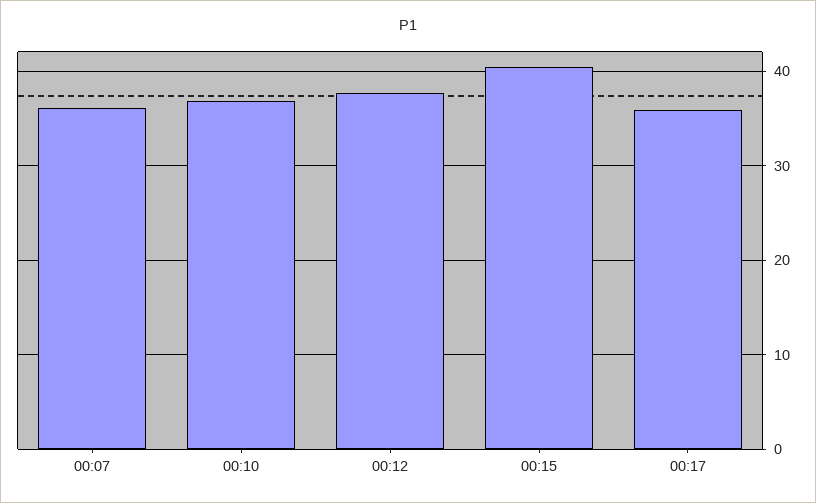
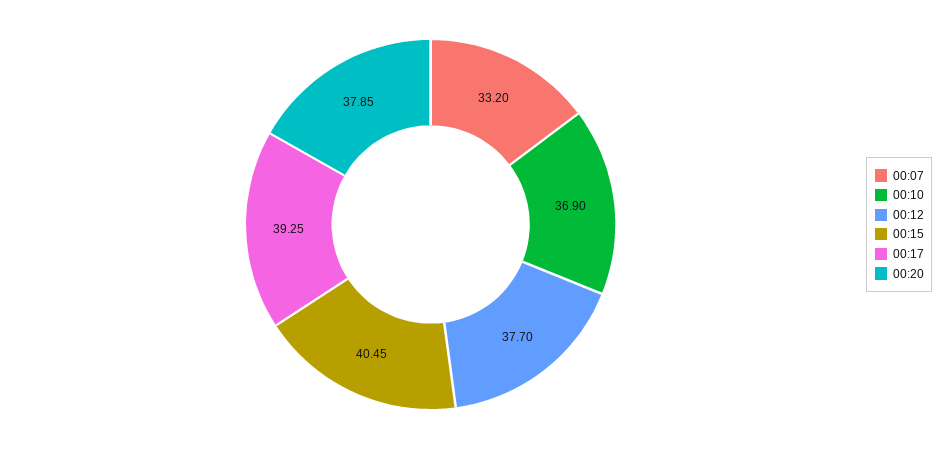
00:07: 36 -> 33.2
00:17: 36 -> 39.25
00:20: none -> 37.85

